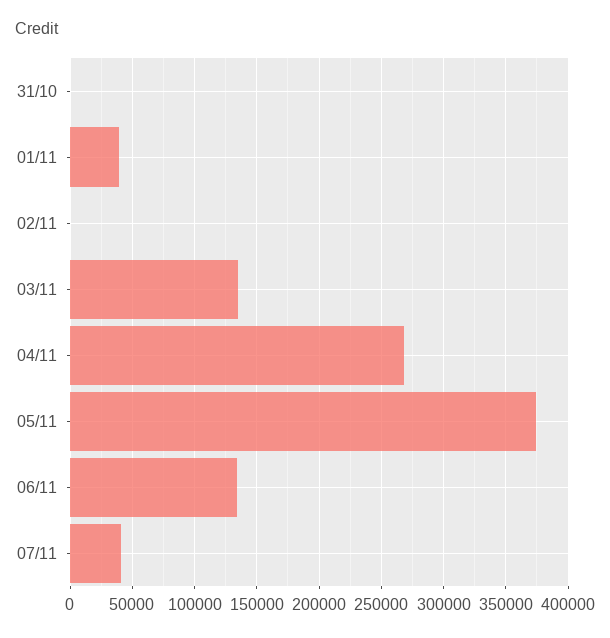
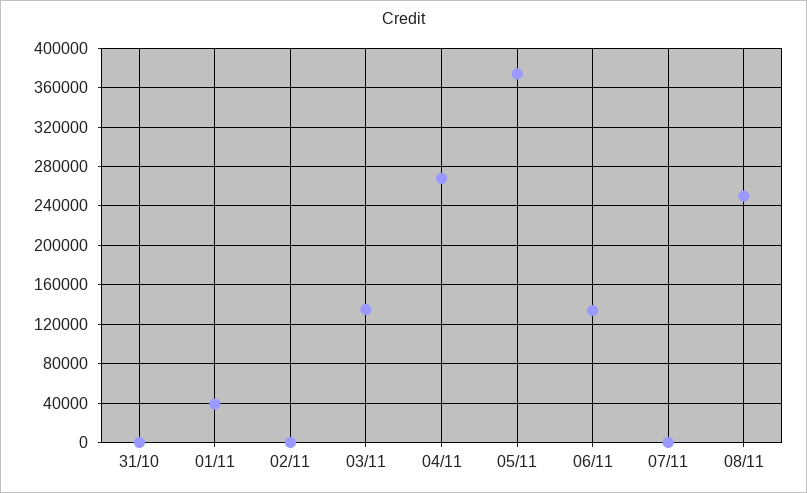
07/11: 40000 -> 0
08/11: none -> 250000

